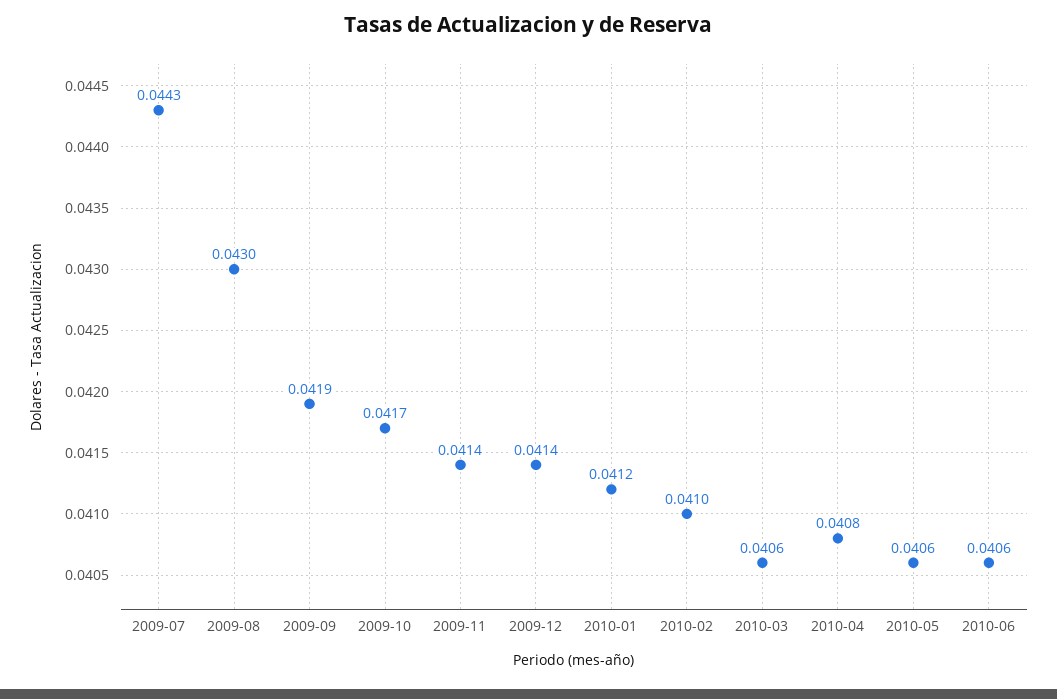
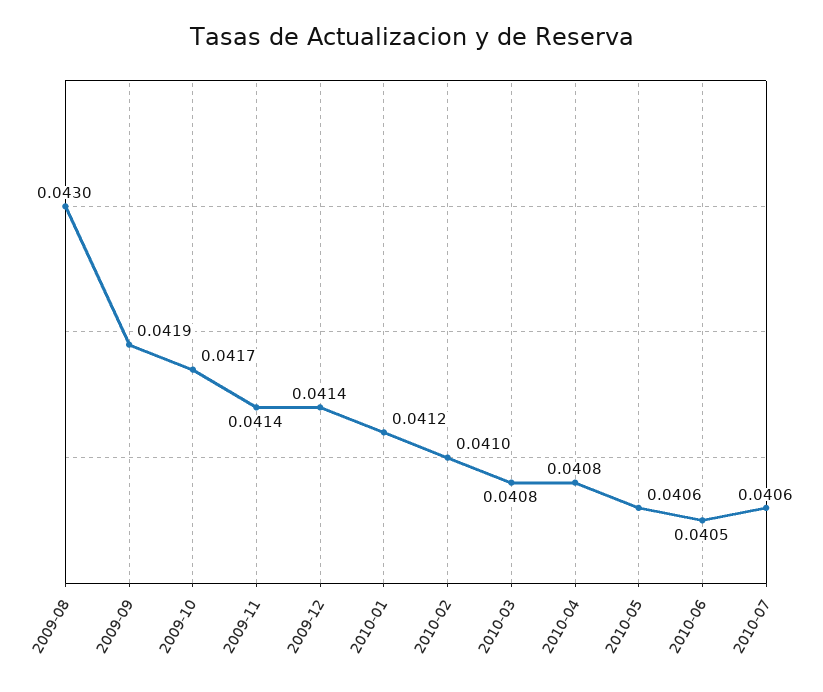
2009-07: 0.0443 -> none
2010-03: 0.0406 -> 0.0408
2010-06: 0.0406 -> 0.0405
2010-07: none -> 0.0406

